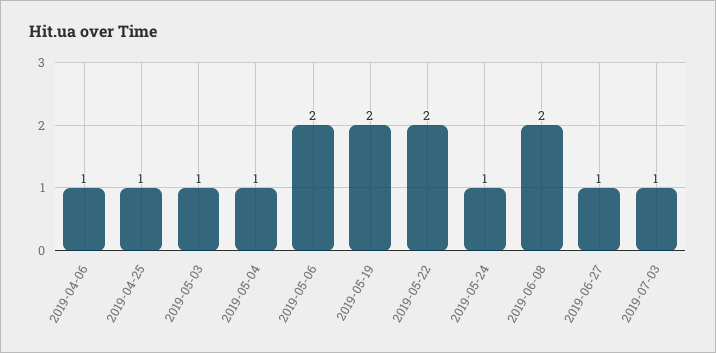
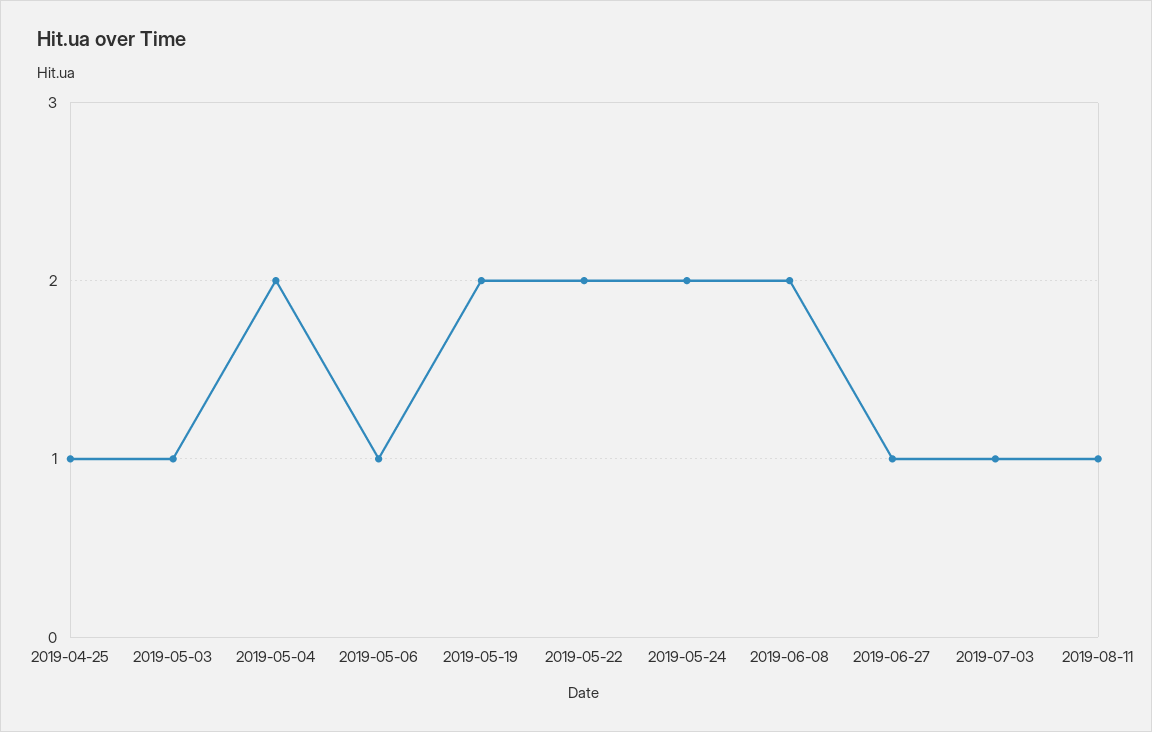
2019-04-06: 1 -> none
2019-05-04: 1 -> 2
2019-05-06: 2 -> 1
2019-05-24: 1 -> 2
2019-08-11: none -> 1

